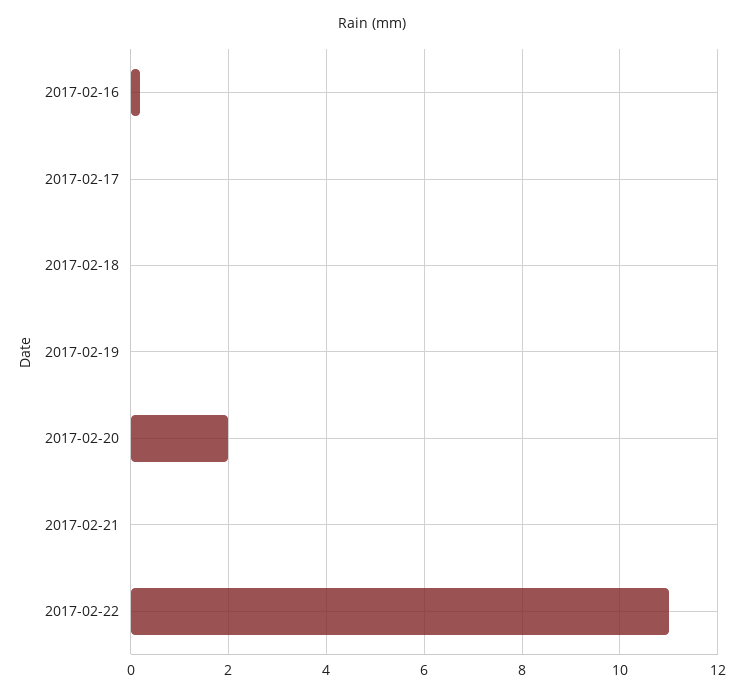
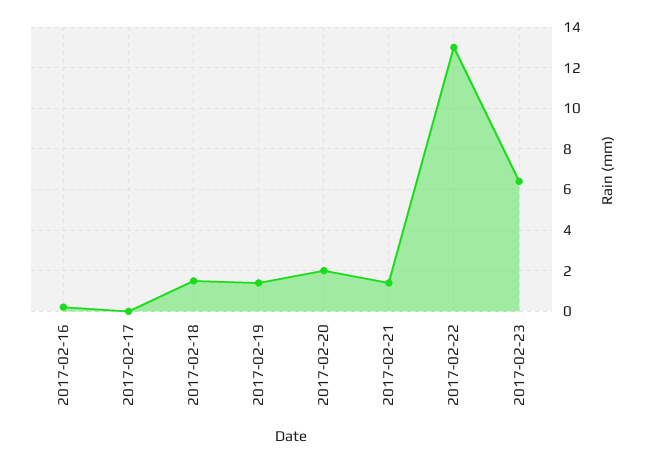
2017-02-18: 0 -> 1.5
2017-02-19: 0 -> 1.5
2017-02-21: 0 -> 1.5
2017-02-22: 11 -> 13
2017-02-23: none -> 6.5

